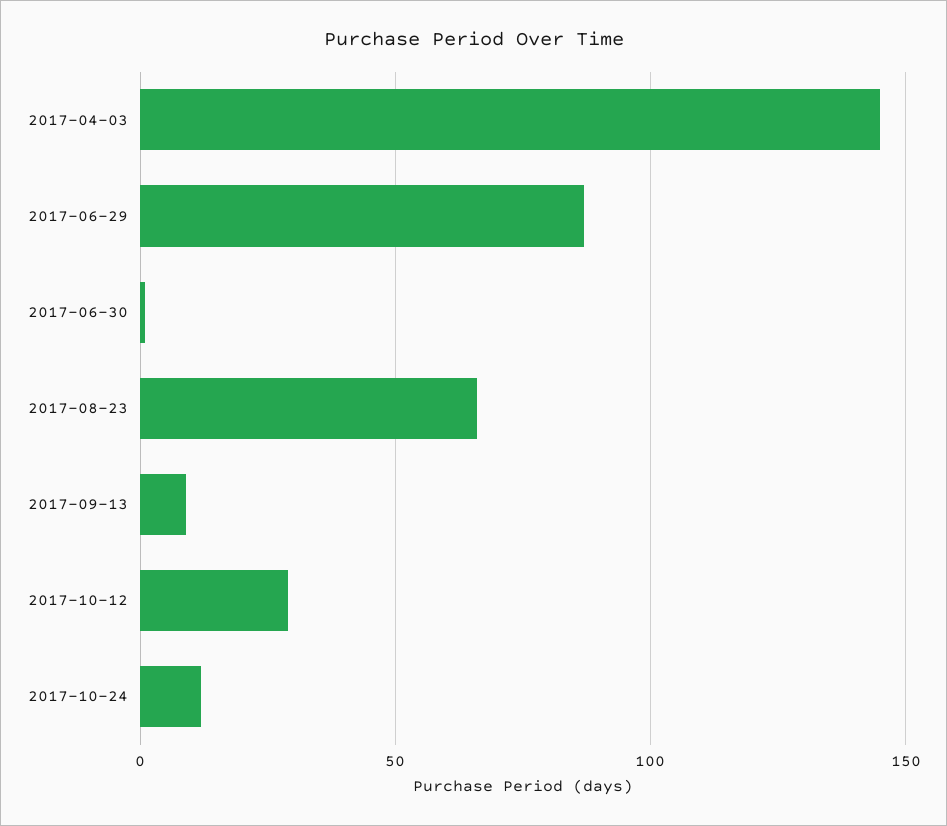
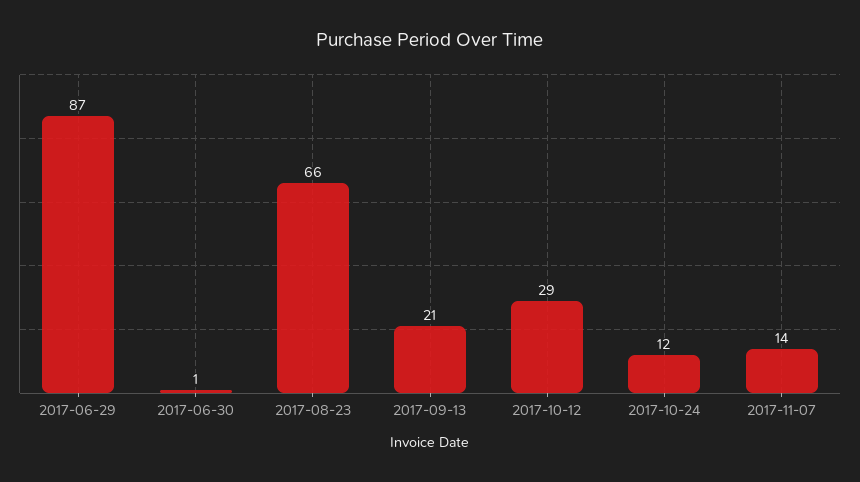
2017-04-03: 145 -> none
2017-09-13: 10 -> 21
2017-11-07: none -> 14

